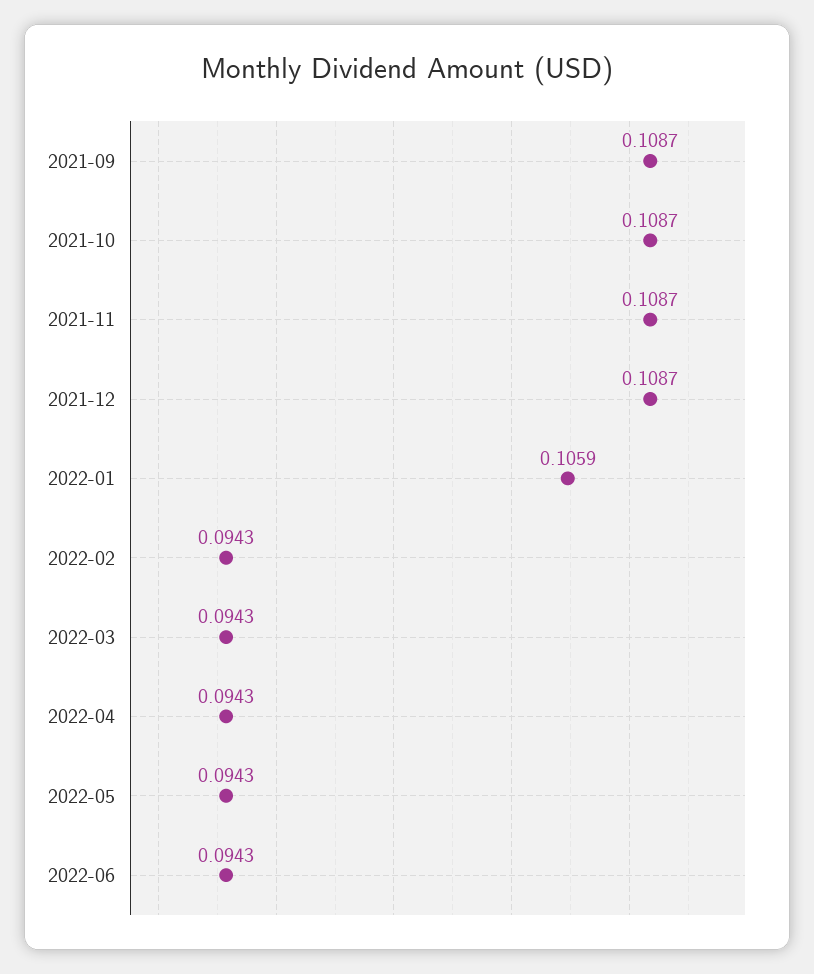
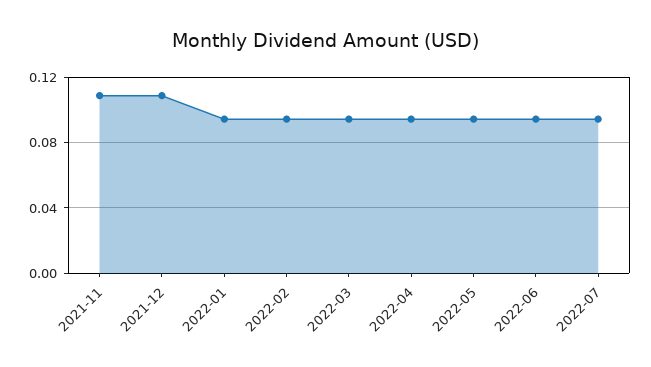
2021-09: 0.1087 -> none
2021-10: 0.1087 -> none
2022-01: 0.1059 -> 0.095
2022-07: none -> 0.095

